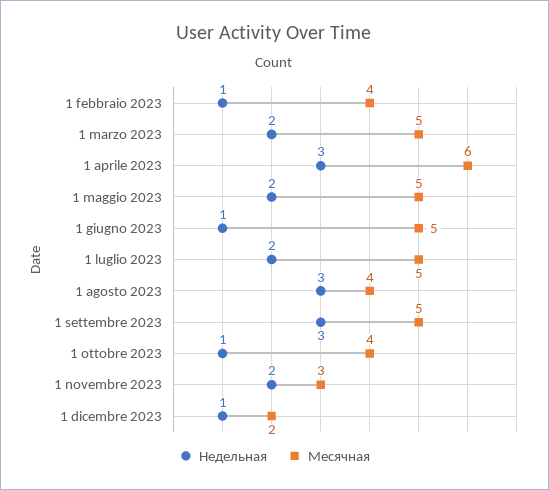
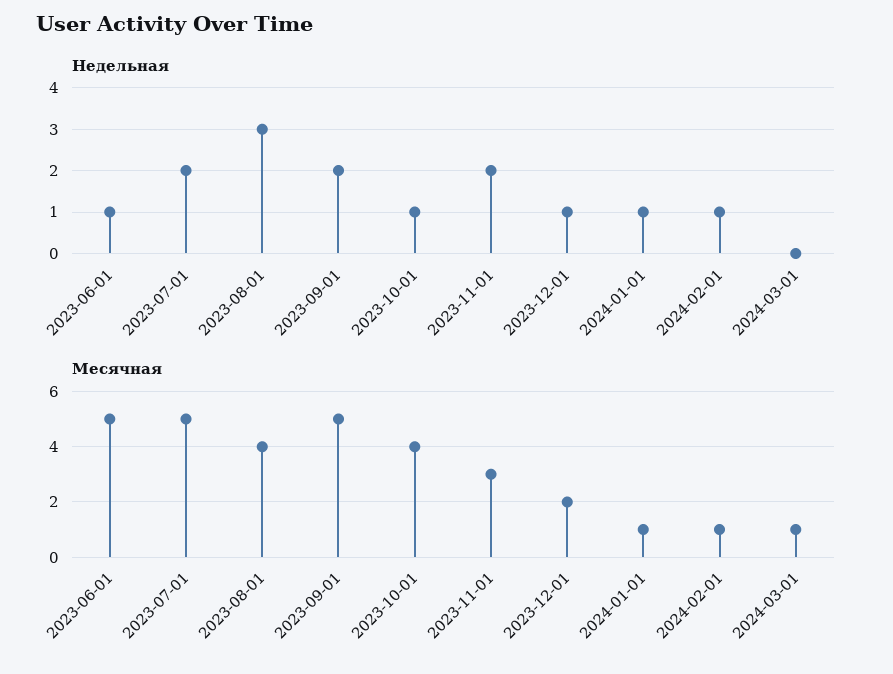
Недельная, 1 febbraio 2023: 1 -> none
Месячная, 1 febbraio 2023: 4 -> none
Недельная, 1 marzo 2023: 2 -> none
Месячная, 1 marzo 2023: 5 -> none
Недельная, 1 aprile 2023: 3 -> none
Месячная, 1 aprile 2023: 6 -> none
Недельная, 1 maggio 2023: 2 -> none
Месячная, 1 maggio 2023: 5 -> none
Недельная, 1 settembre 2023: 3 -> 2
Недельная, 2024-01-01: none -> 1
Недельная, 2024-02-01: none -> 1
Недельная, 2024-03-01: none -> 0
Месячная, 2024-01-01: none -> 1
Месячная, 2024-02-01: none -> 1
Месячная, 2024-03-01: none -> 1

